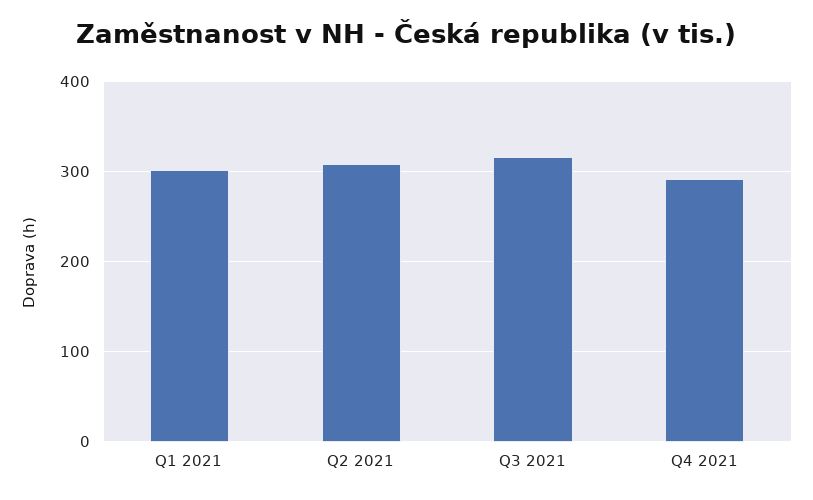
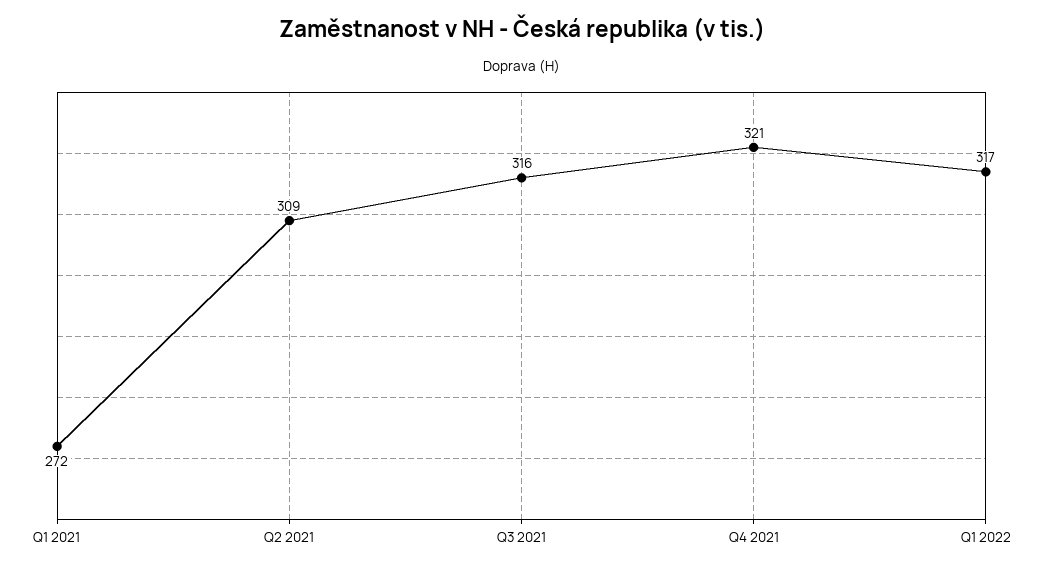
Q1 2021: 300 -> 272
Q4 2021: 290 -> 321
Q1 2022: none -> 317

